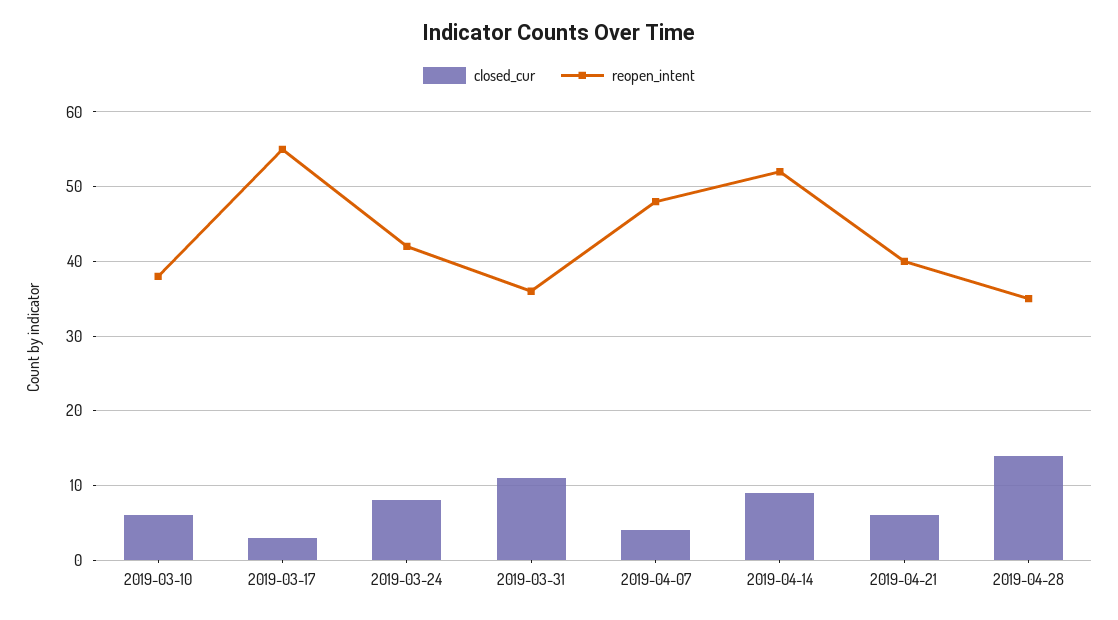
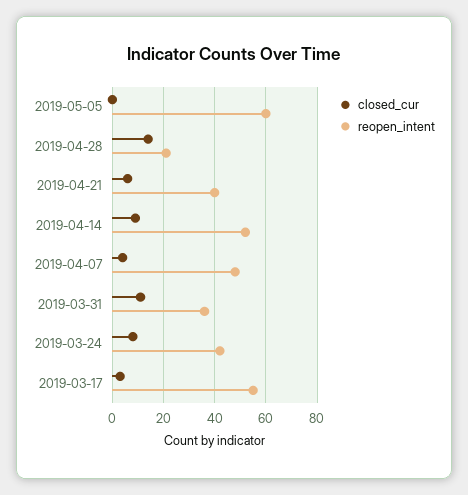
closed_cur, 2019-03-10: 6 -> none
reopen_intent, 2019-03-10: 38 -> none
reopen_intent, 2019-04-28: 35 -> 20
closed_cur, 2019-05-05: none -> 0
reopen_intent, 2019-05-05: none -> 60

